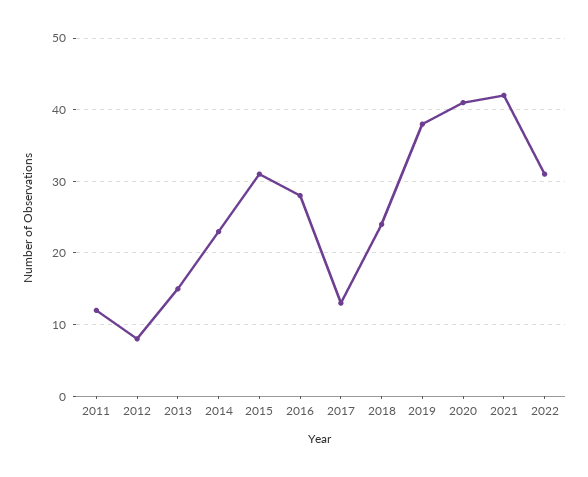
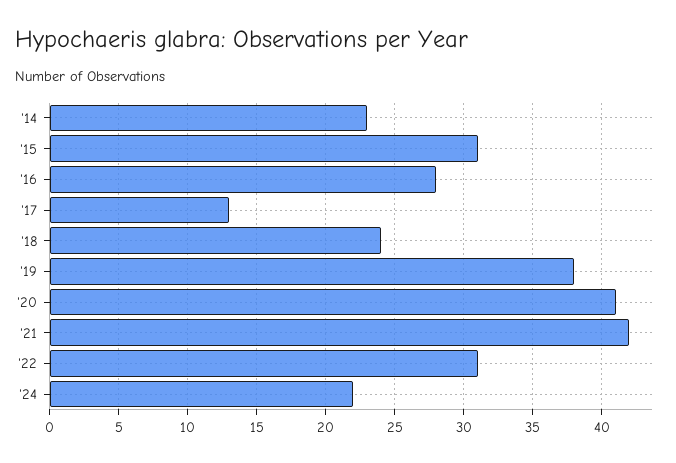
2011: 12 -> none
2012: 8 -> none
2013: 15 -> none
'24: none -> 22

